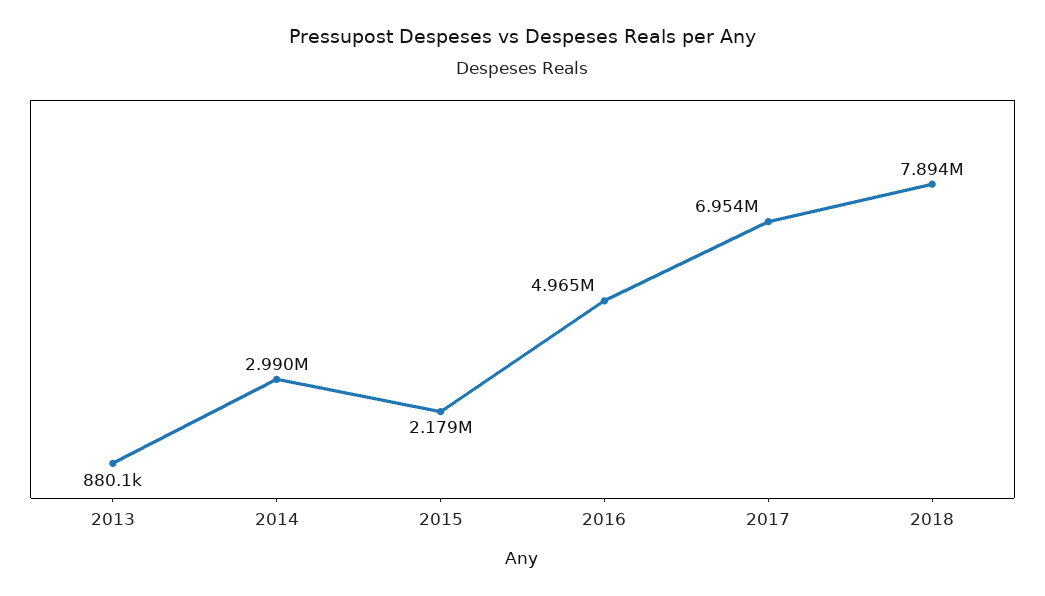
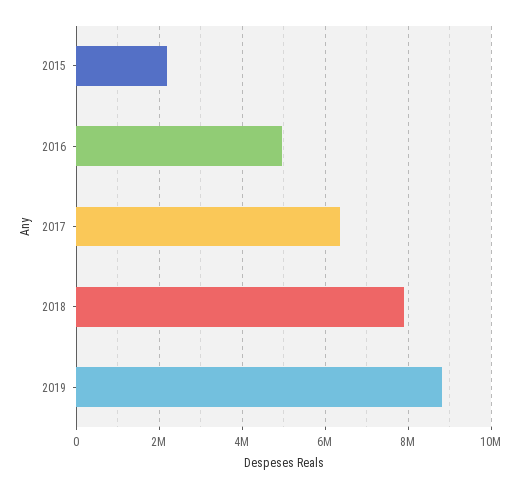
2013: 880100 -> none
2014: 2990000 -> none
2017: 6954000 -> 6400000
2019: none -> 8800000

